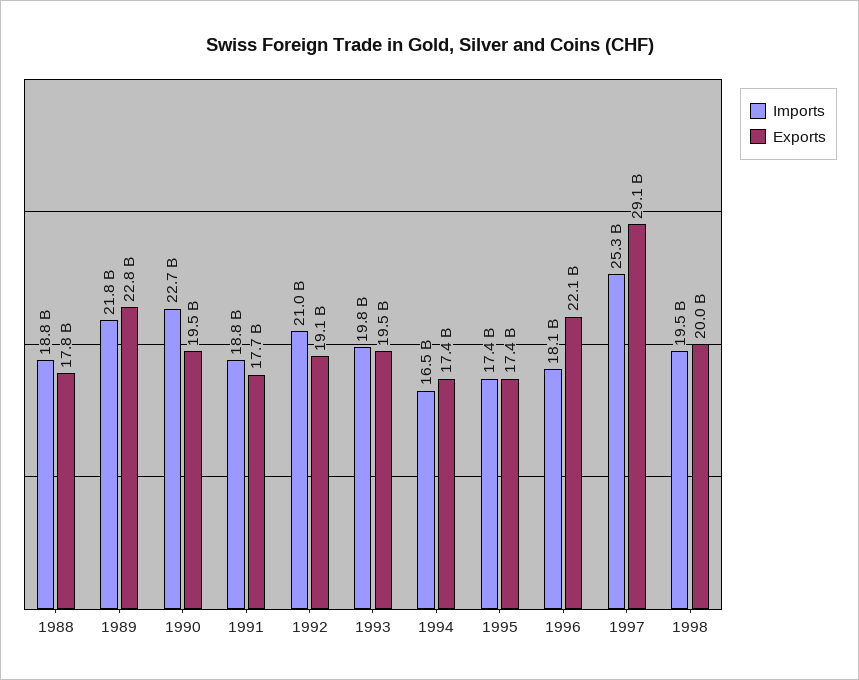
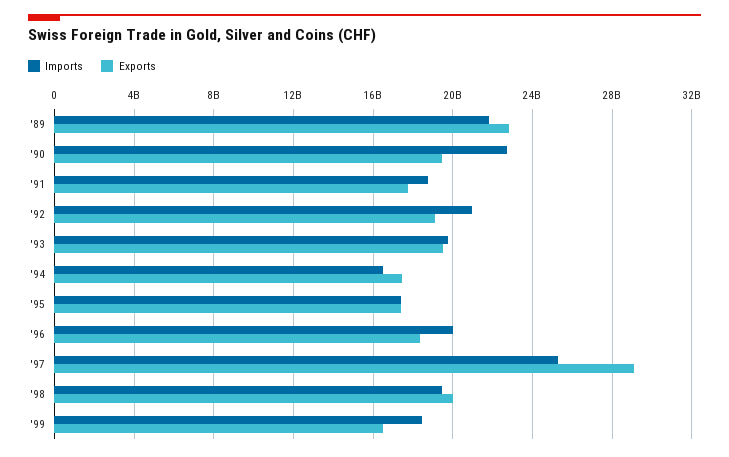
Imports, 1988: 18800000000 -> none
Exports, 1988: 17800000000 -> none
Imports, 1996: 18100000000 -> 20000000000
Exports, 1996: 22100000000 -> 18500000000
Imports, '99: none -> 18500000000
Exports, '99: none -> 16500000000

